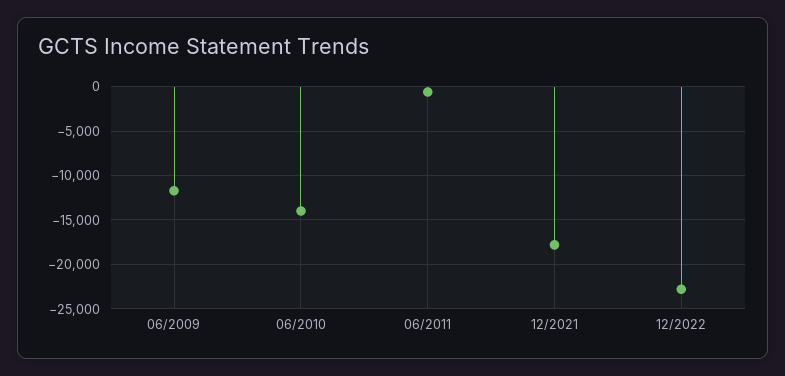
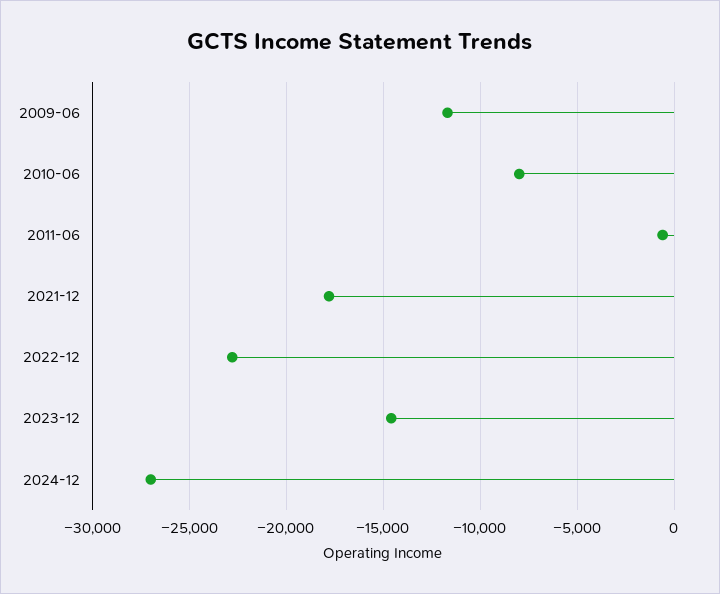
06/2010: -14000 -> -8000
2023-12: none -> -14500
2024-12: none -> -27000

